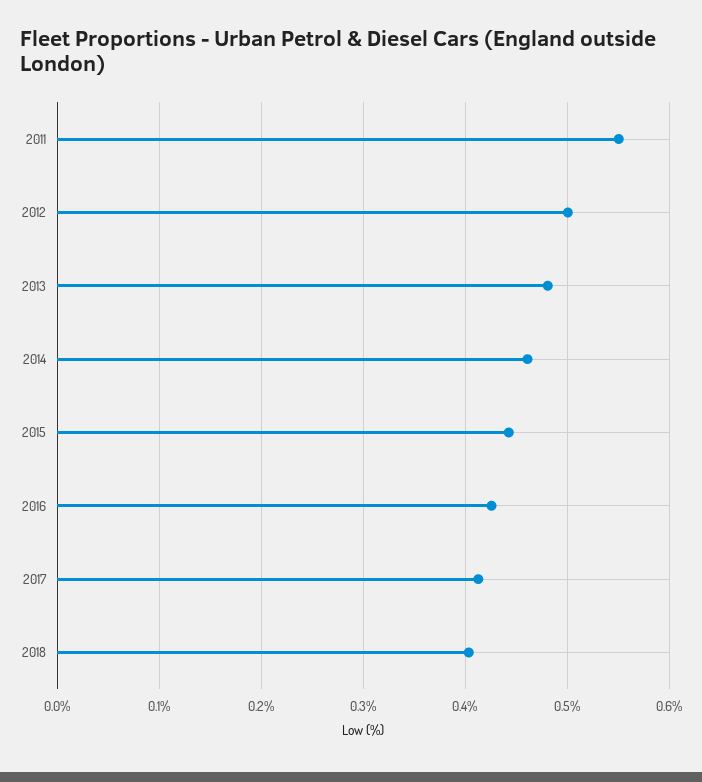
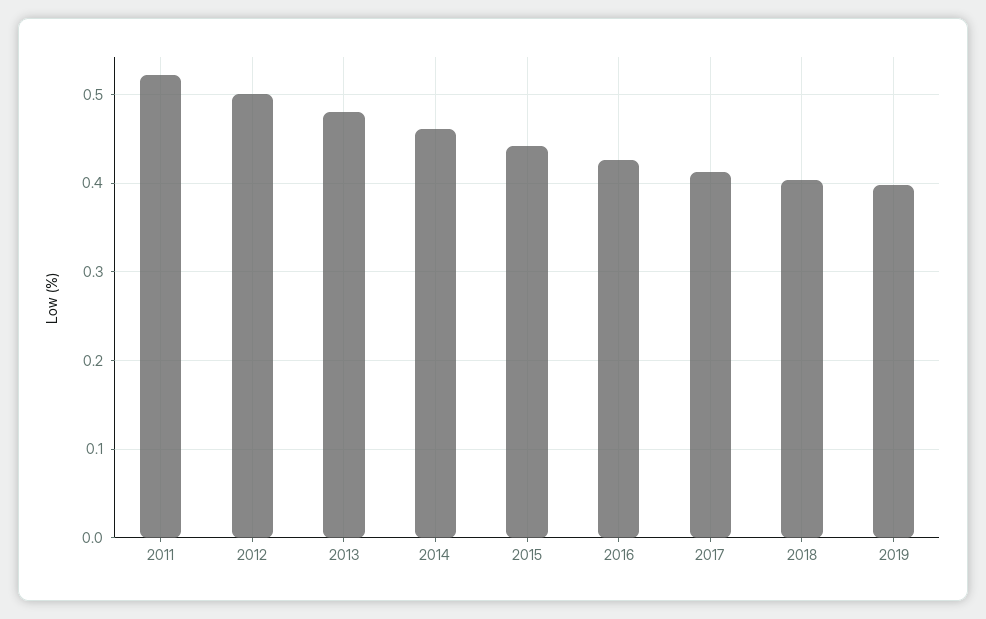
2011: 0.55 -> 0.52
2019: none -> 0.4

